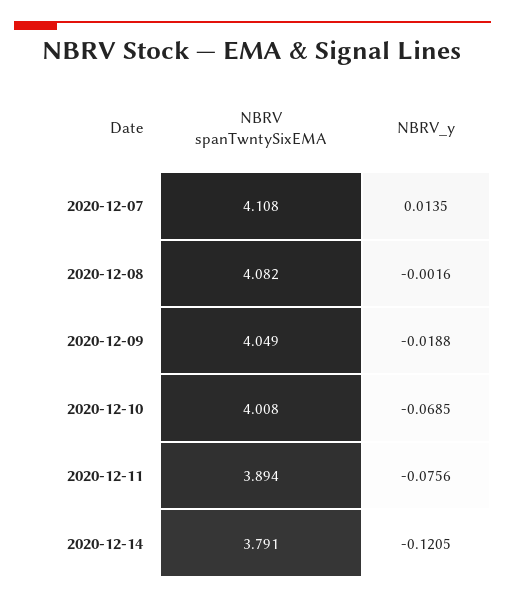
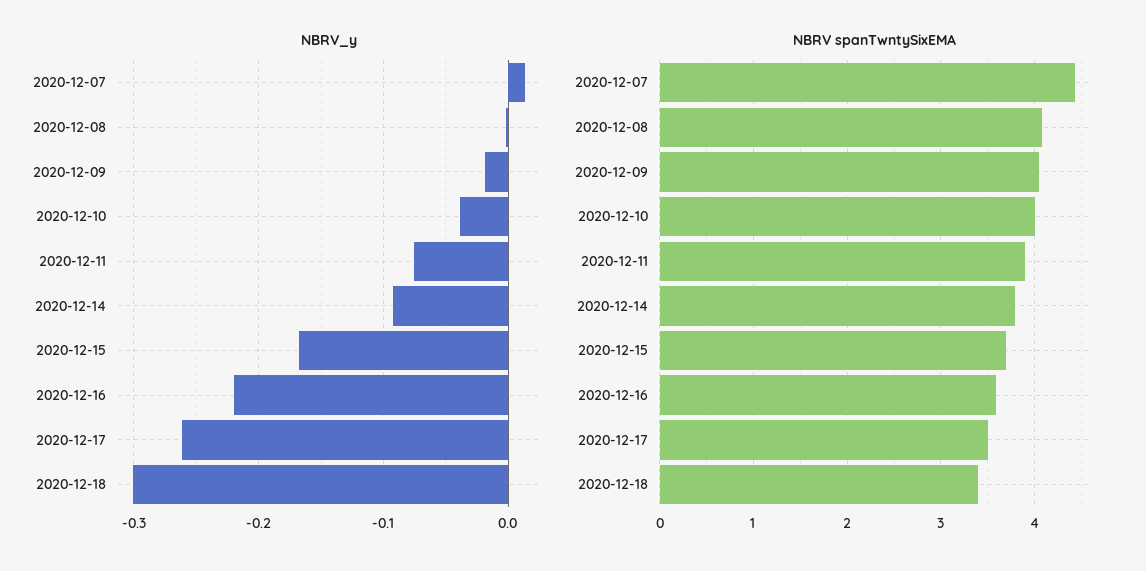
NBRV spanTwntySixEMA, 2020-12-07: 4.108 -> 4.4
NBRV_y, 2020-12-10: -0.0685 -> -0.04
NBRV_y, 2020-12-14: -0.1205 -> -0.09
NBRV_y, 2020-12-15: none -> -0.17
NBRV_y, 2020-12-16: none -> -0.22
NBRV_y, 2020-12-17: none -> -0.26
NBRV_y, 2020-12-18: none -> -0.3
NBRV spanTwntySixEMA, 2020-12-15: none -> 3.7
NBRV spanTwntySixEMA, 2020-12-16: none -> 3.6
NBRV spanTwntySixEMA, 2020-12-17: none -> 3.5
NBRV spanTwntySixEMA, 2020-12-18: none -> 3.4

